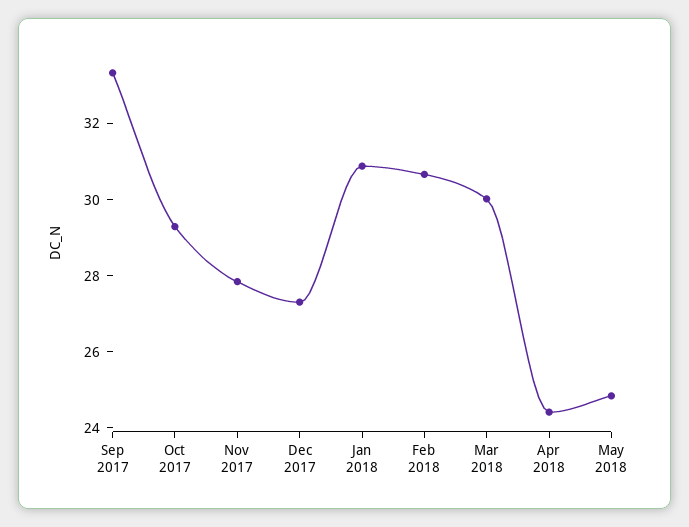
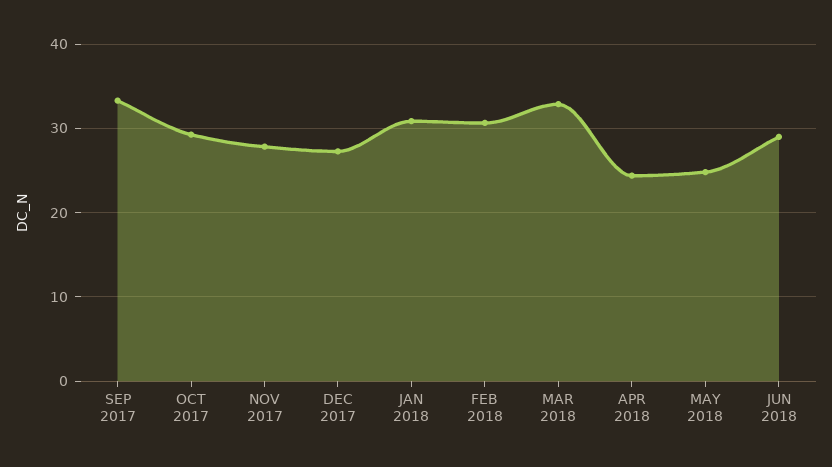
Mar 2018: 30 -> 33
JUN 2018: none -> 29

